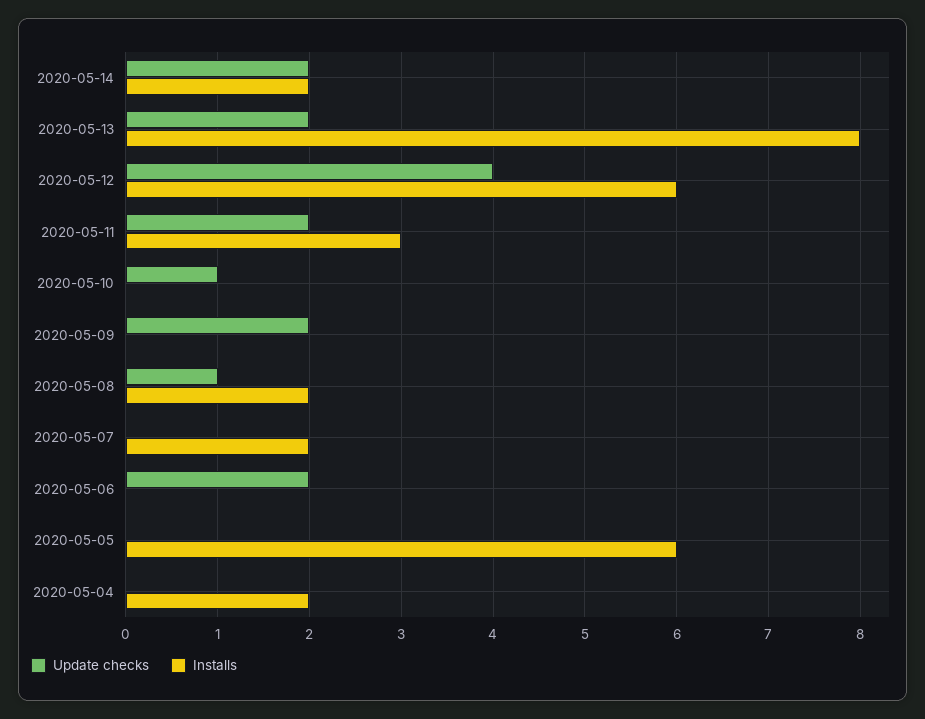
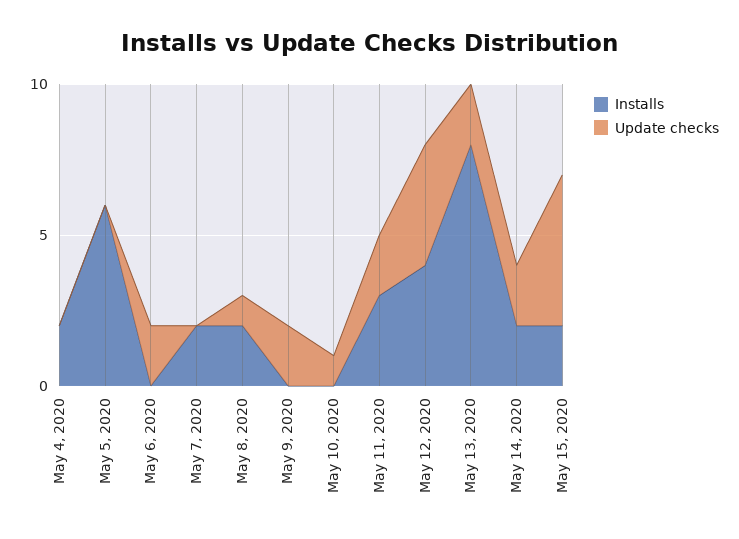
Installs, 2020-05-12: 6 -> 4
Installs, May 15, 2020: none -> 2
Update checks, May 15, 2020: none -> 5

